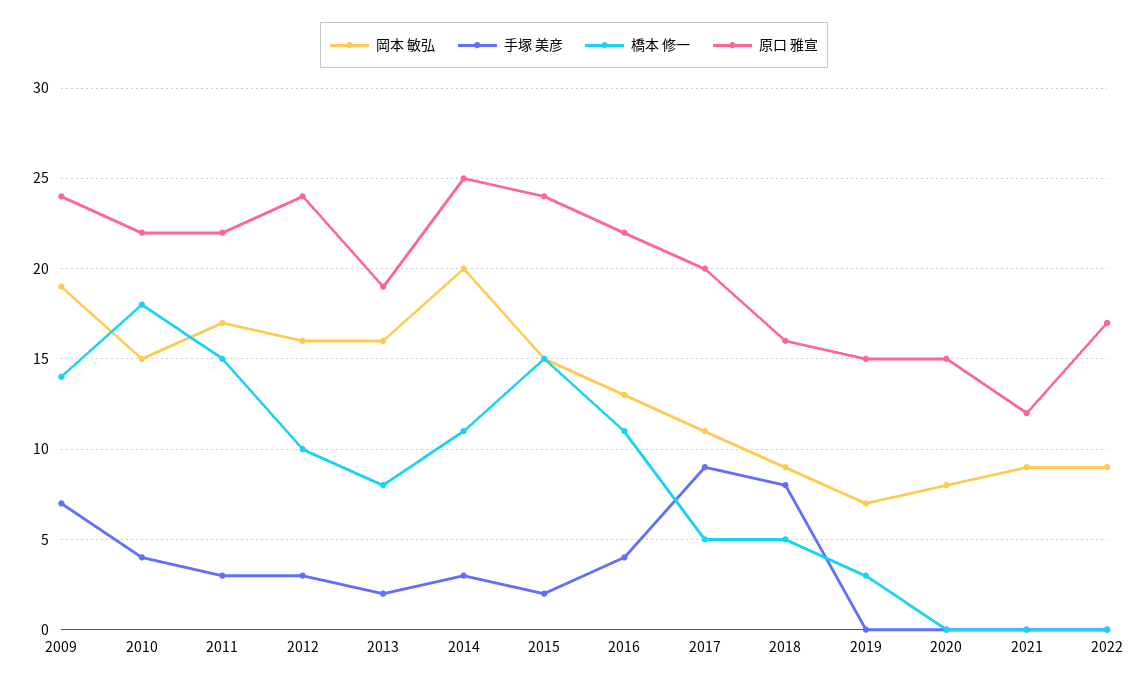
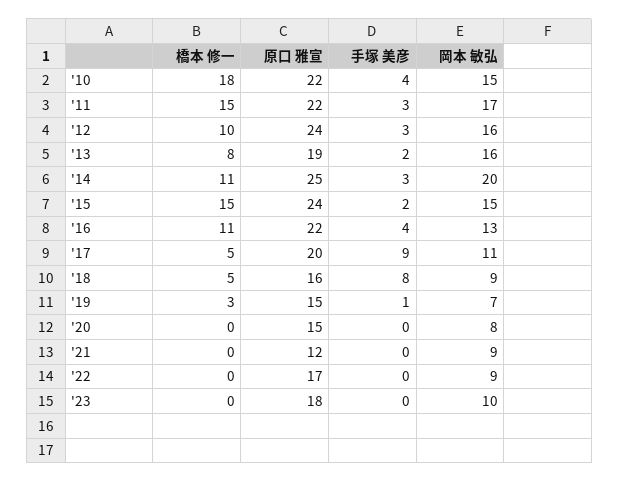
岡本 敏弘, 2009: 19 -> none
手塚 美彦, 2009: 7 -> none
橋本 修一, 2009: 14 -> none
原口 雅宣, 2009: 24 -> none
手塚 美彦, 2019: 0 -> 1
橋本 修一, '23: none -> 0
原口 雅宣, '23: none -> 18
手塚 美彦, '23: none -> 0
岡本 敏弘, '23: none -> 10

